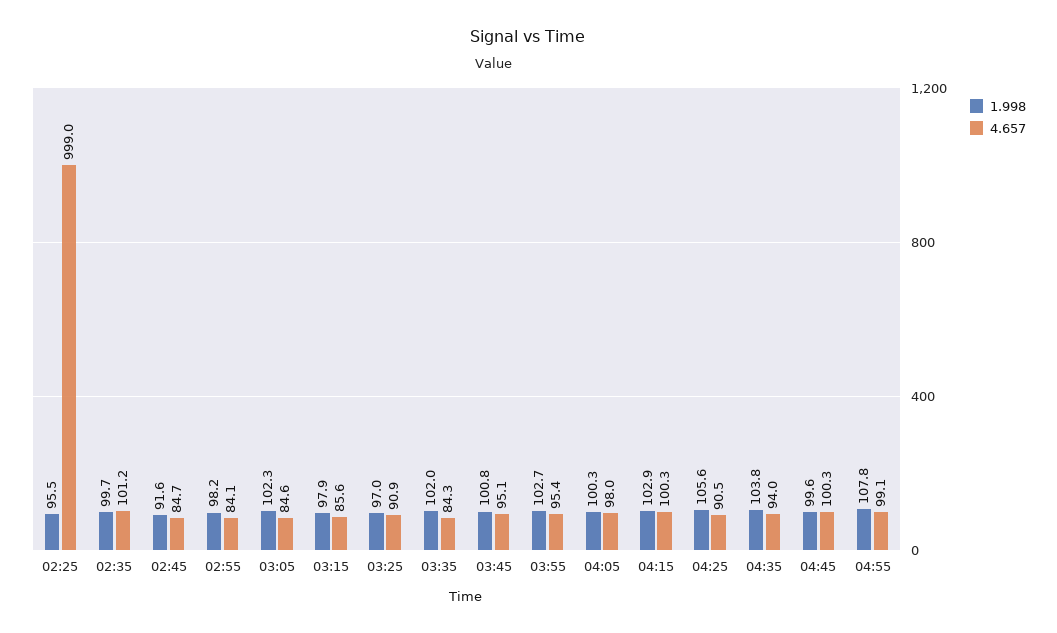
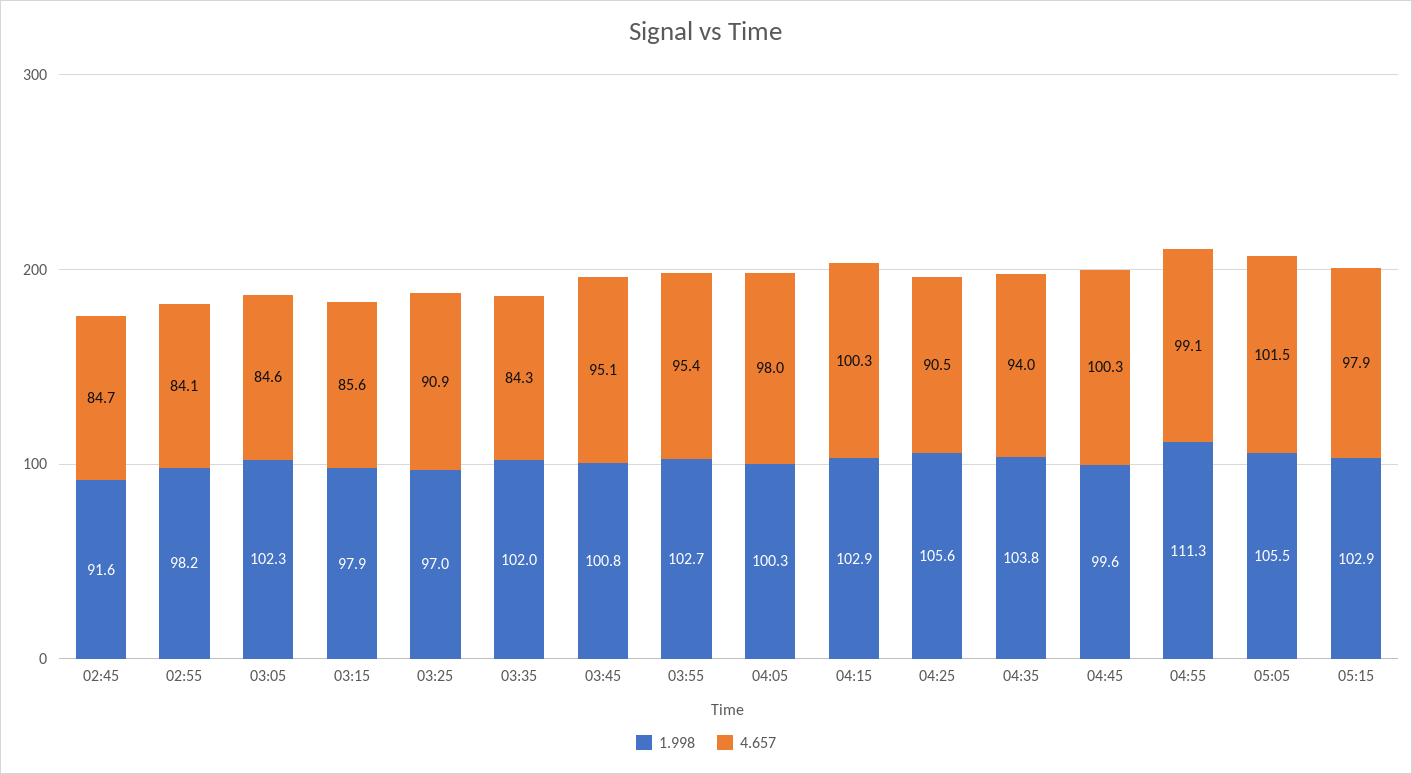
1.998, 02:25: 95.5 -> none
4.657, 02:25: 999 -> none
1.998, 02:35: 99.7 -> none
4.657, 02:35: 101.2 -> none
1.998, 04:55: 107.8 -> 111.3
1.998, 05:05: none -> 105.5
4.657, 05:05: none -> 101.5
1.998, 05:15: none -> 102.9
4.657, 05:15: none -> 97.9

